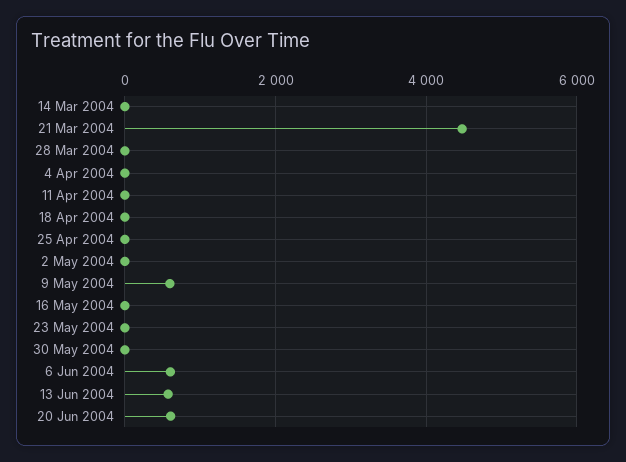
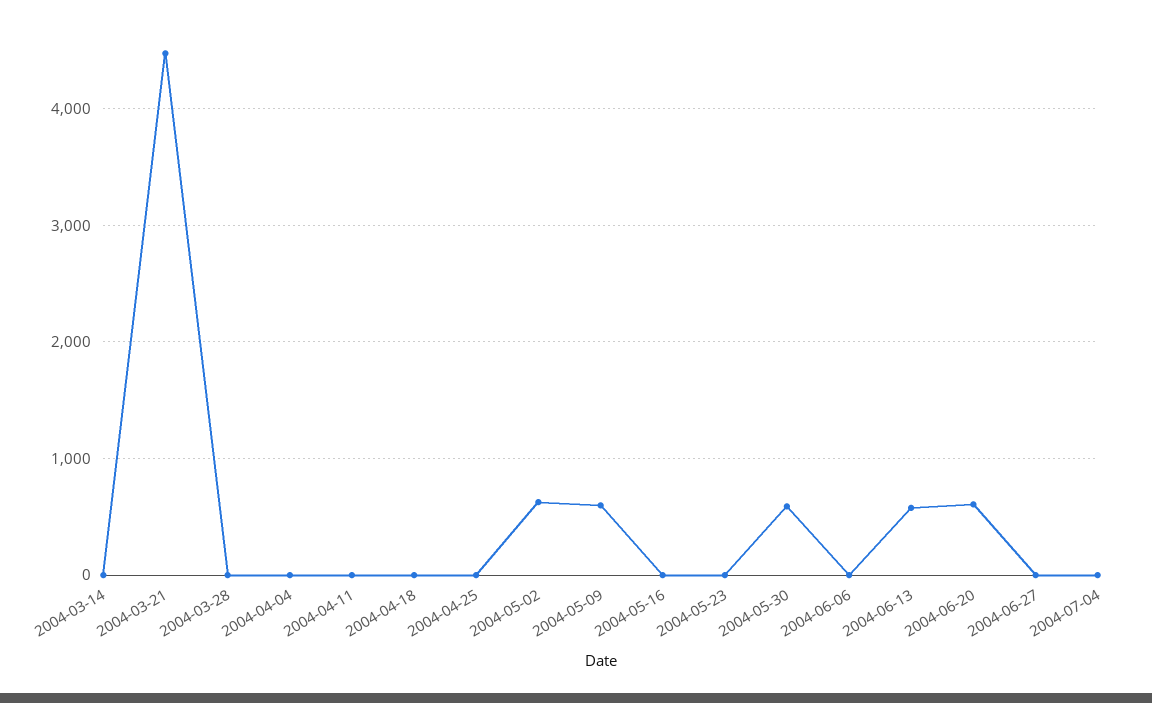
2 May 2004: 0 -> 600
30 May 2004: 0 -> 600
6 Jun 2004: 600 -> 0
2004-06-27: none -> 0
2004-07-04: none -> 0

